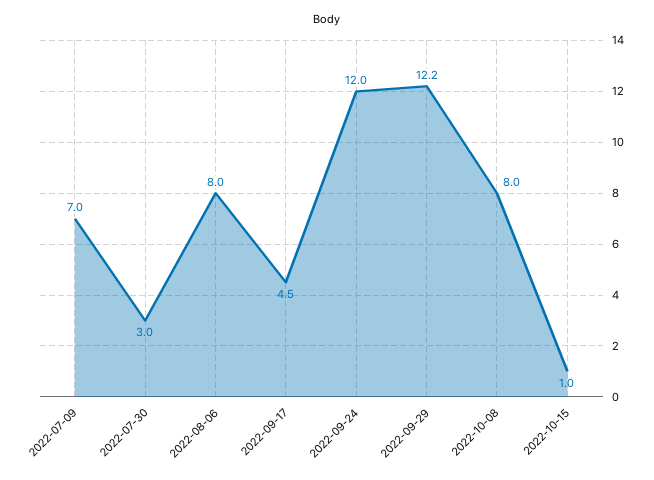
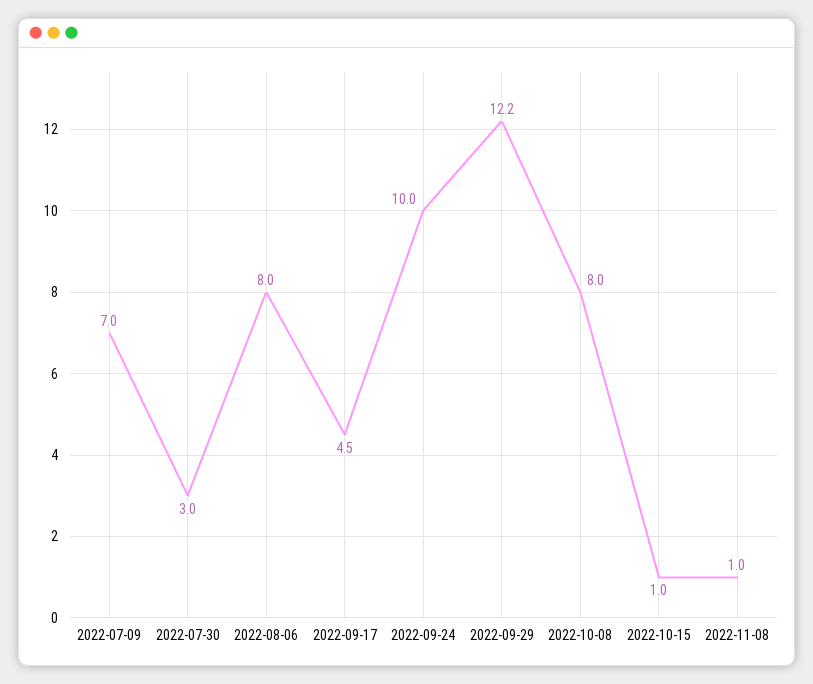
2022-09-24: 12 -> 10
2022-11-08: none -> 1

